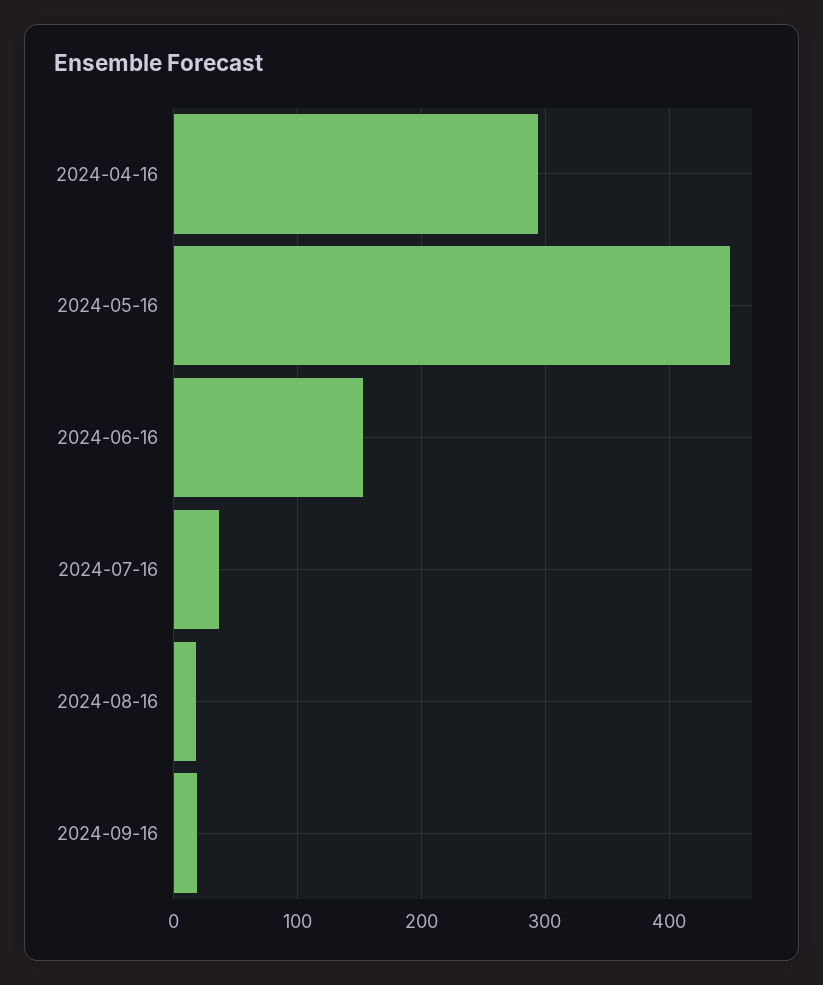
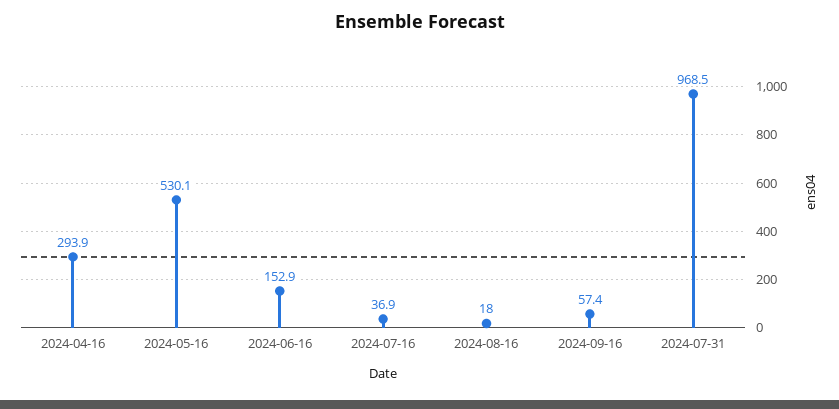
2024-05-16: 450 -> 530.1
2024-09-16: 20 -> 57.4
2024-07-31: none -> 968.5

